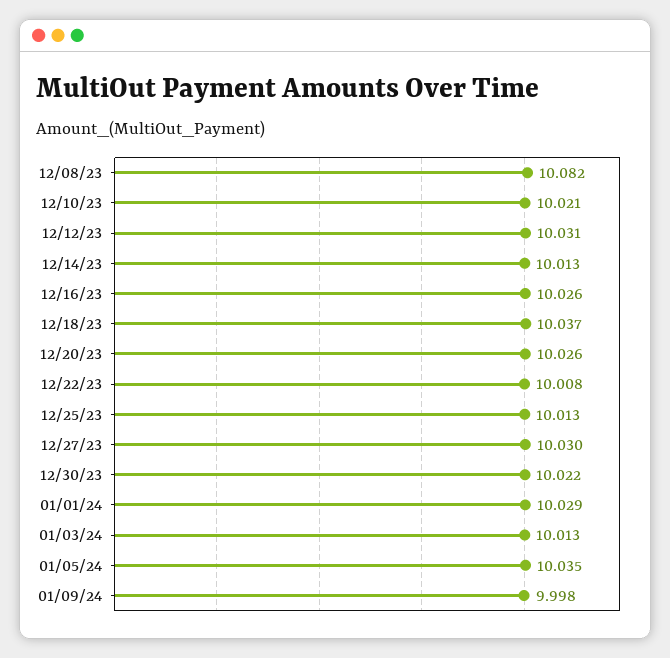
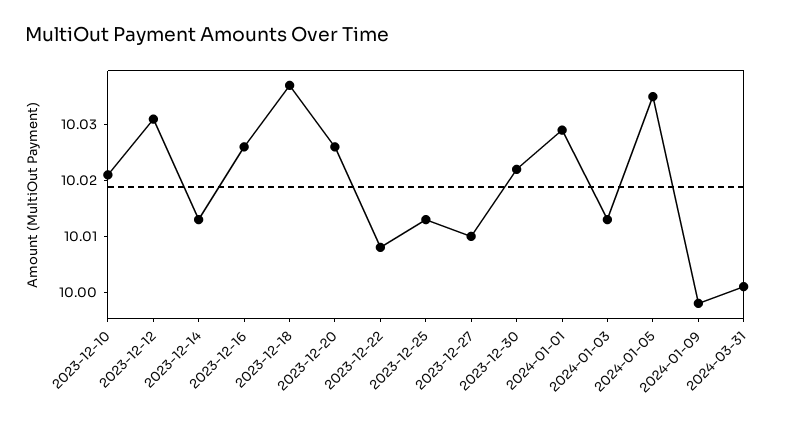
12/08/23: 10.082 -> none
12/27/23: 10.03 -> 10.01
2024-03-31: none -> 10

